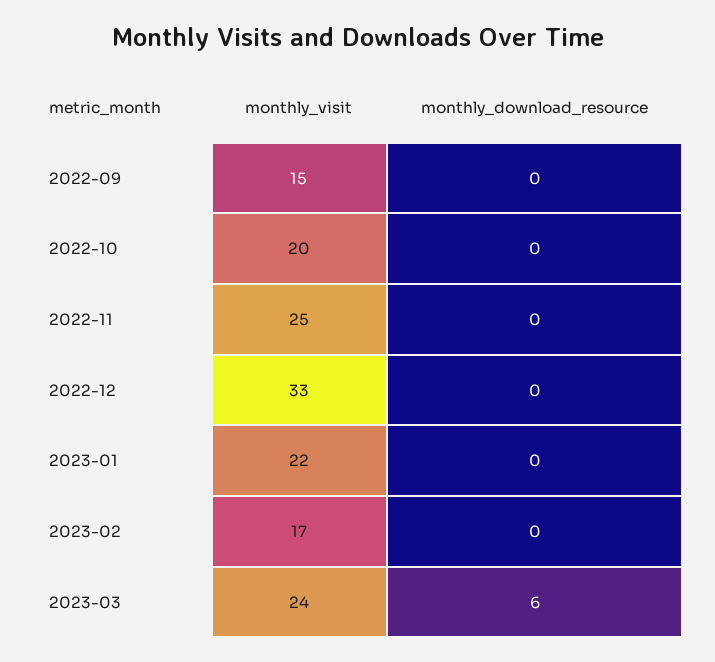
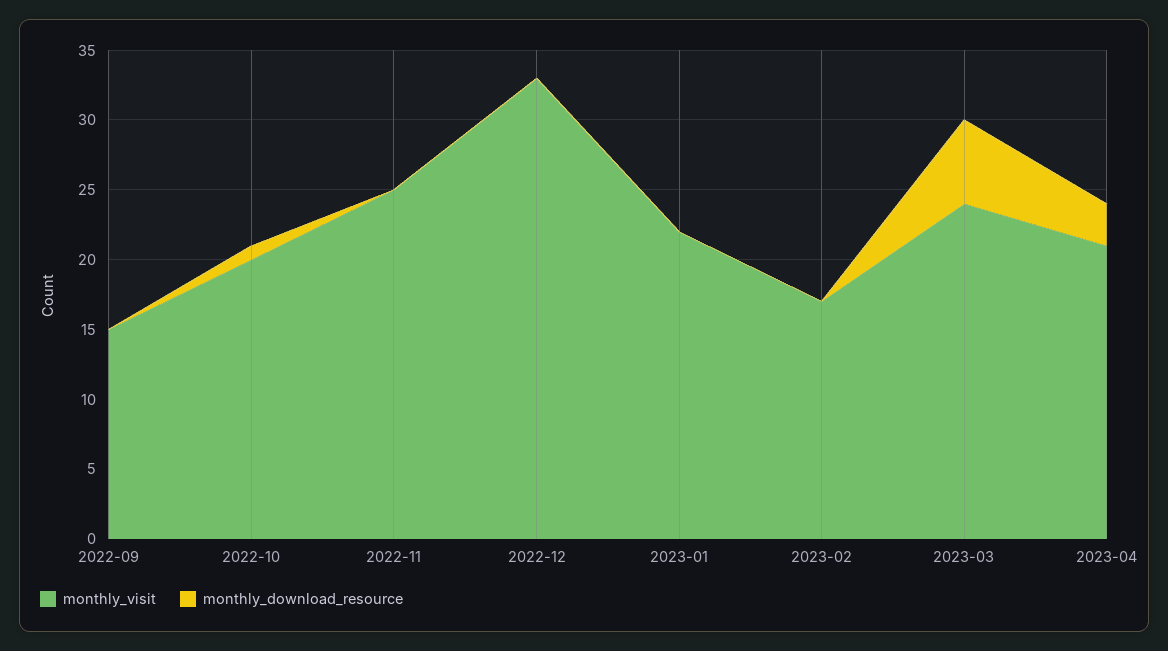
monthly_download_resource, 2022-10: 0 -> 1
monthly_visit, 2023-04: none -> 21
monthly_download_resource, 2023-04: none -> 3

